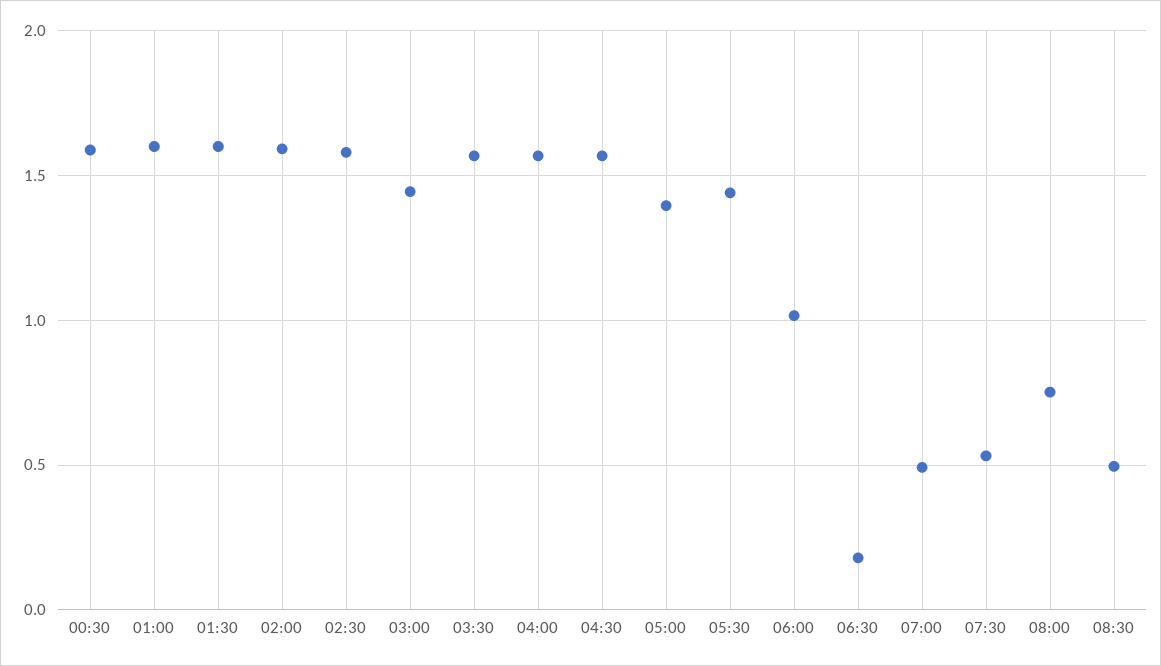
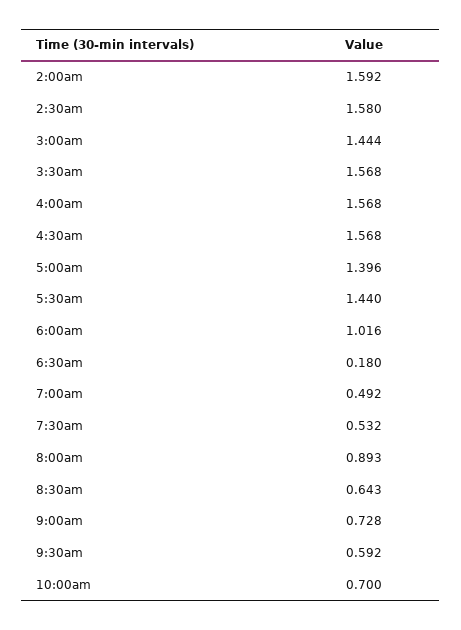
00:30: 1.6 -> none
01:00: 1.6 -> none
01:30: 1.6 -> none
08:00: 0.75 -> 0.893
08:30: 0.5 -> 0.643
9:00am: none -> 0.728
9:30am: none -> 0.592
10:00am: none -> 0.7

